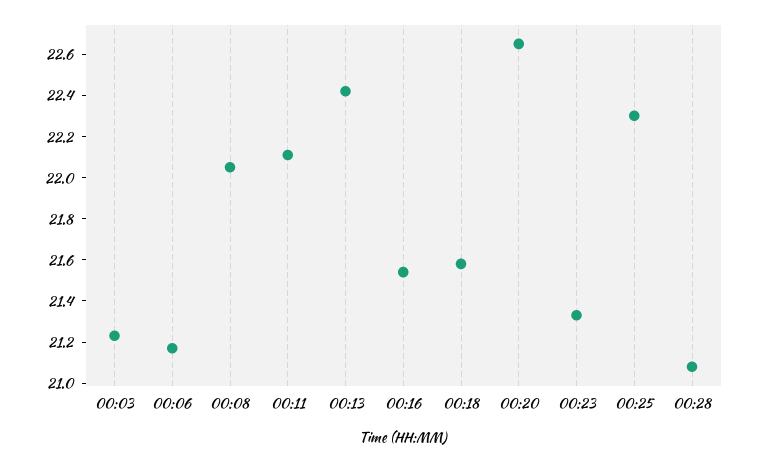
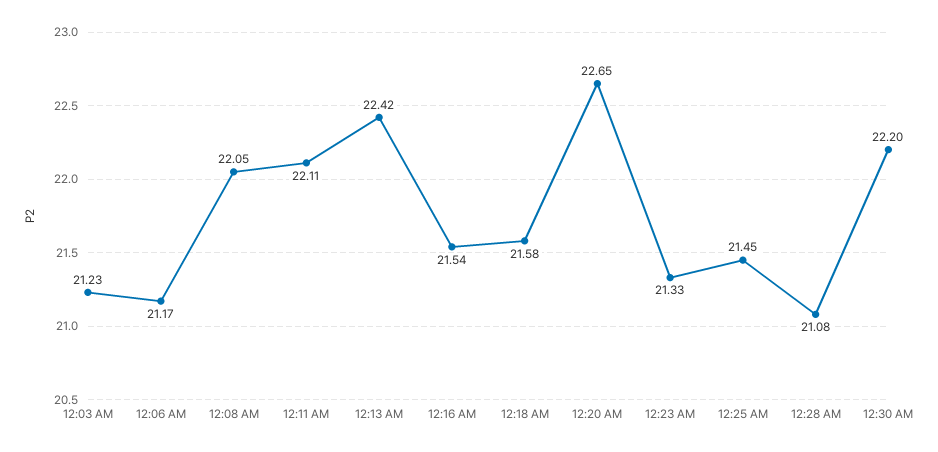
00:25: 22.3 -> 21.45
12:30 AM: none -> 22.2

